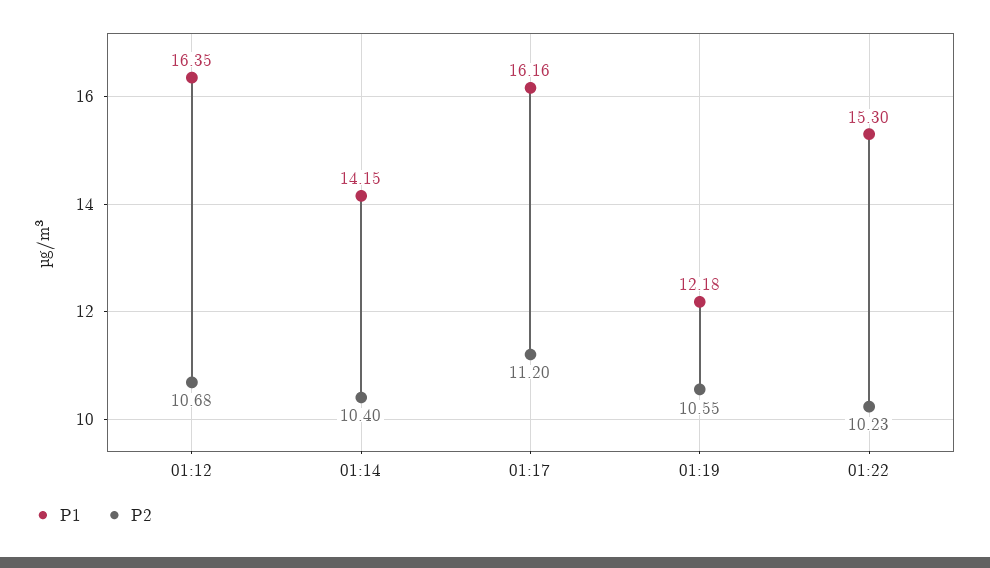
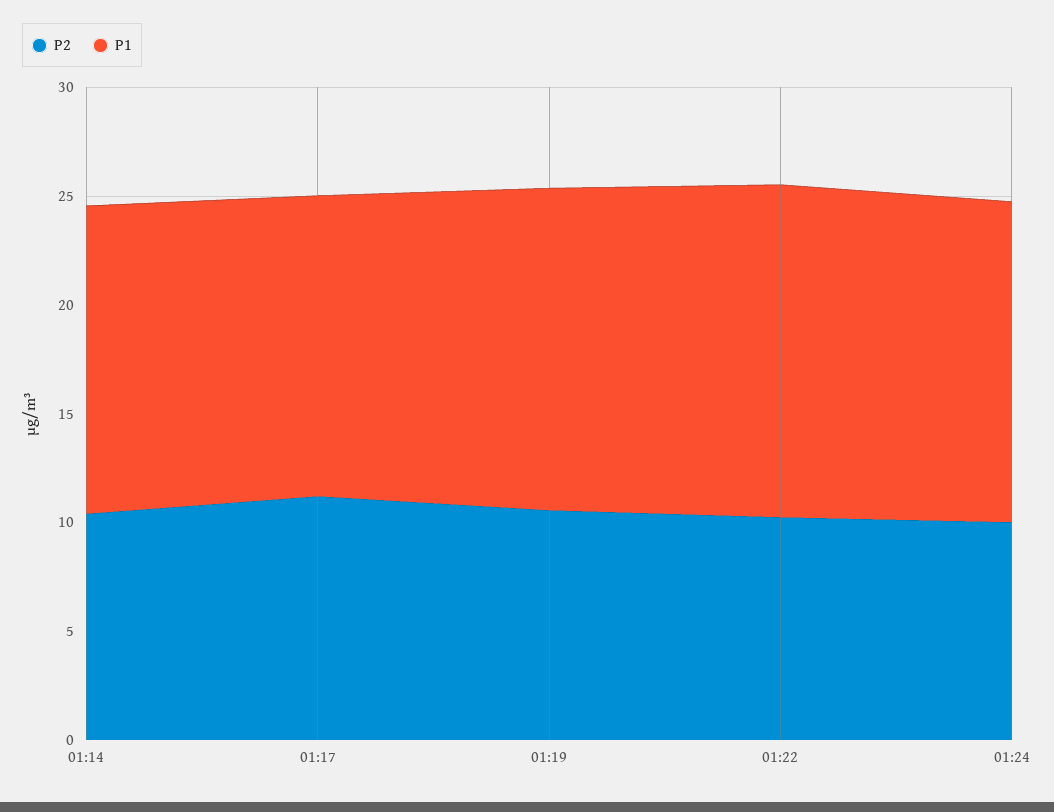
P1, 01:12: 16.35 -> none
P2, 01:12: 10.68 -> none
P1, 01:17: 16.16 -> 14
P1, 01:19: 12.18 -> 15
P2, 01:24: none -> 10
P1, 01:24: none -> 15

